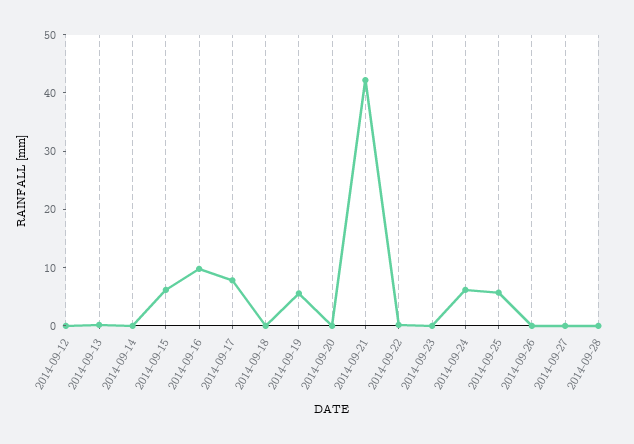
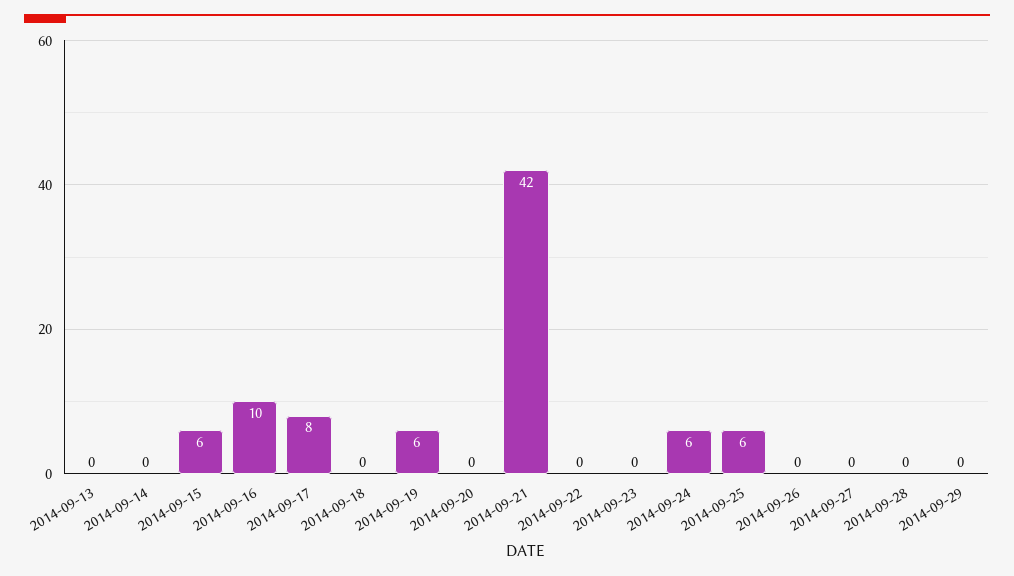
2014-09-12: 0 -> none
2014-09-29: none -> 0

